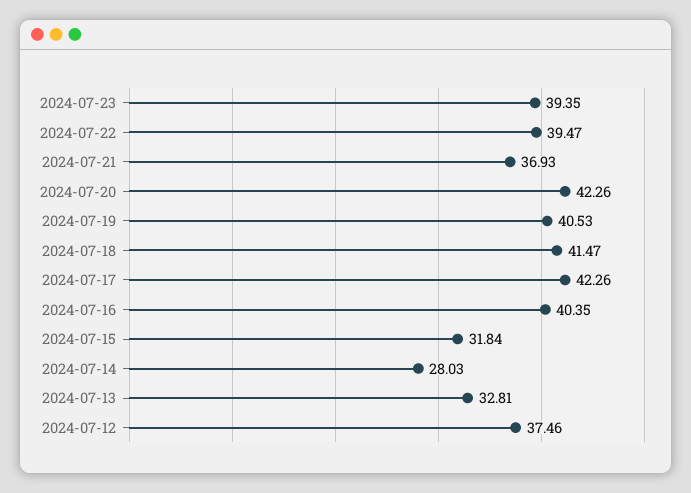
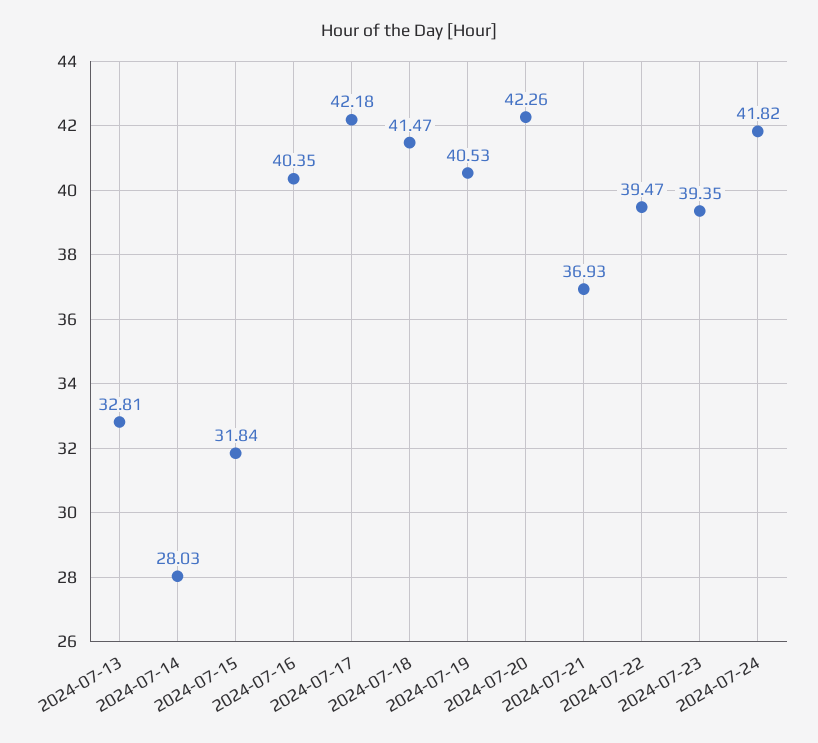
2024-07-17: 42.26 -> 42.18
2024-07-12: 37.46 -> none
2024-07-24: none -> 41.82

